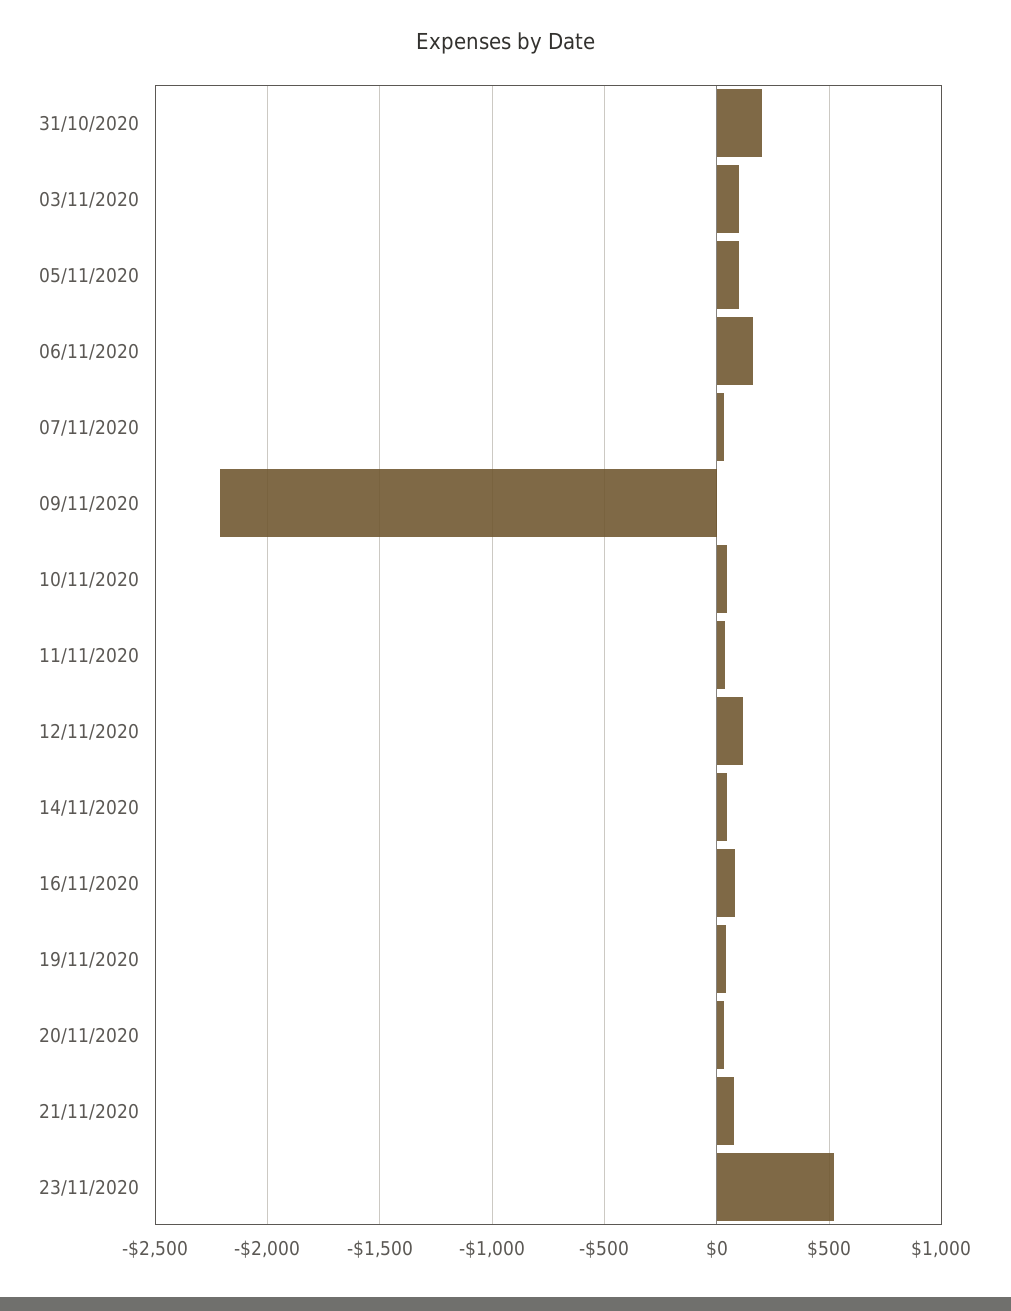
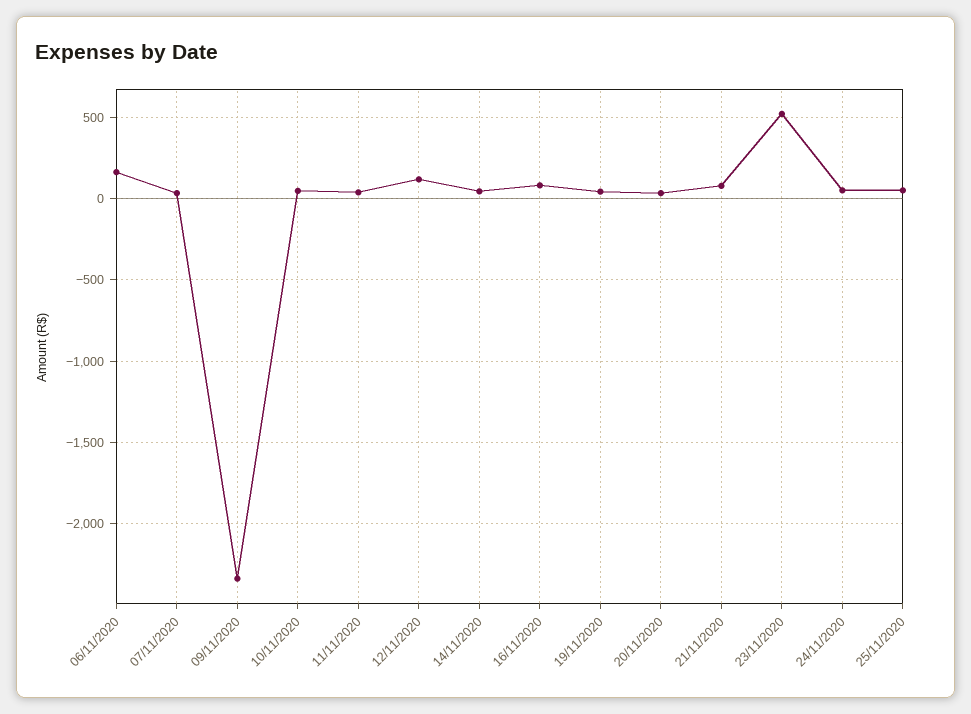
31/10/2020: 200 -> none
03/11/2020: 100 -> none
05/11/2020: 100 -> none
09/11/2020: -2200 -> -2350
24/11/2020: none -> 50
25/11/2020: none -> 50

